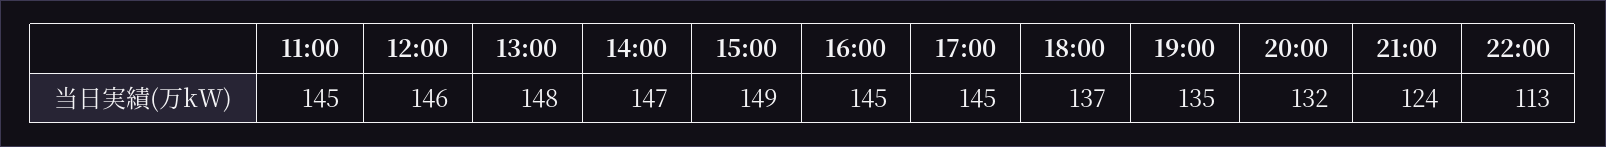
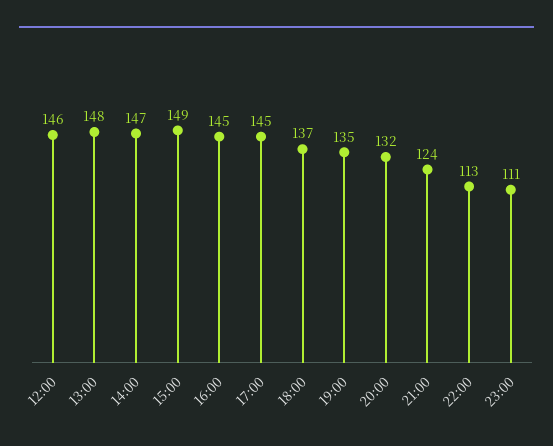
11:00: 145 -> none
23:00: none -> 111

